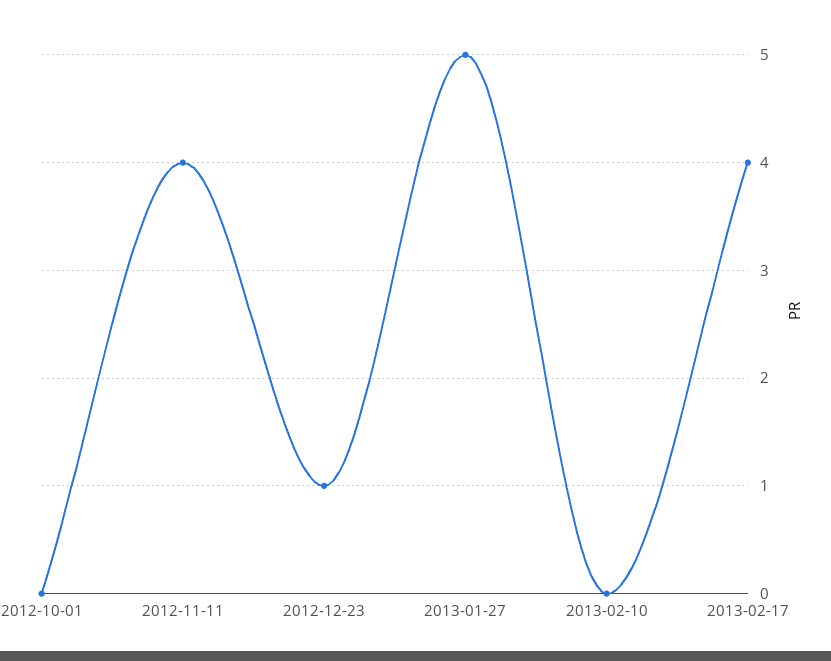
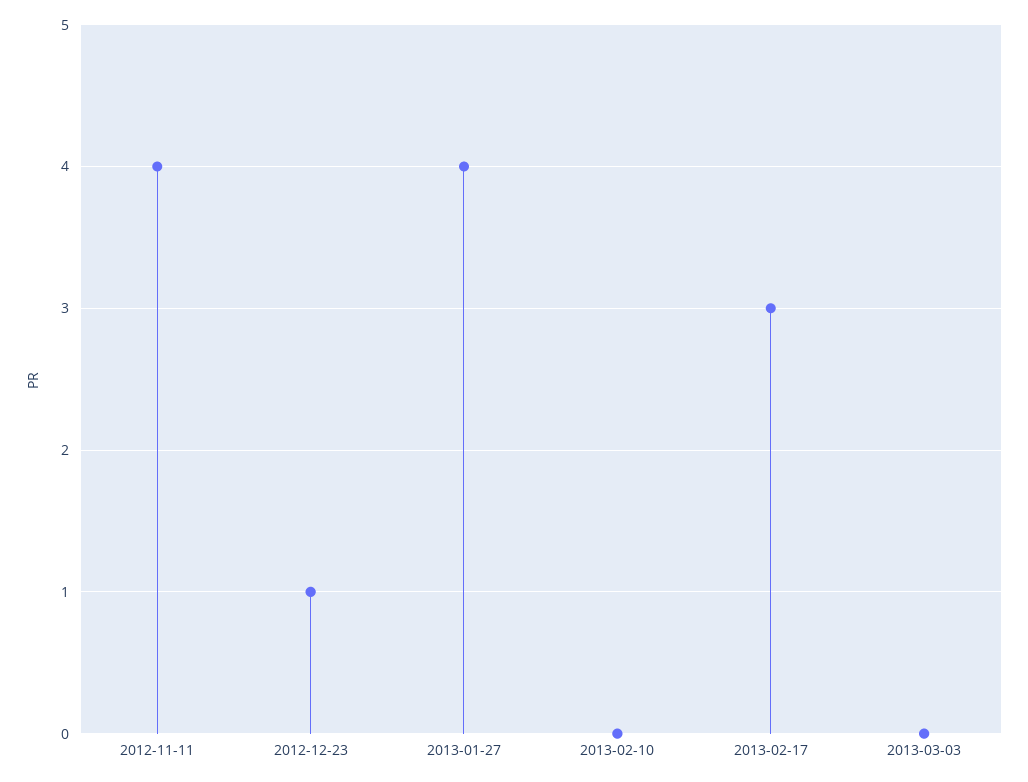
2012-10-01: 0 -> none
2013-01-27: 5 -> 4
2013-02-17: 4 -> 3
2013-03-03: none -> 0

